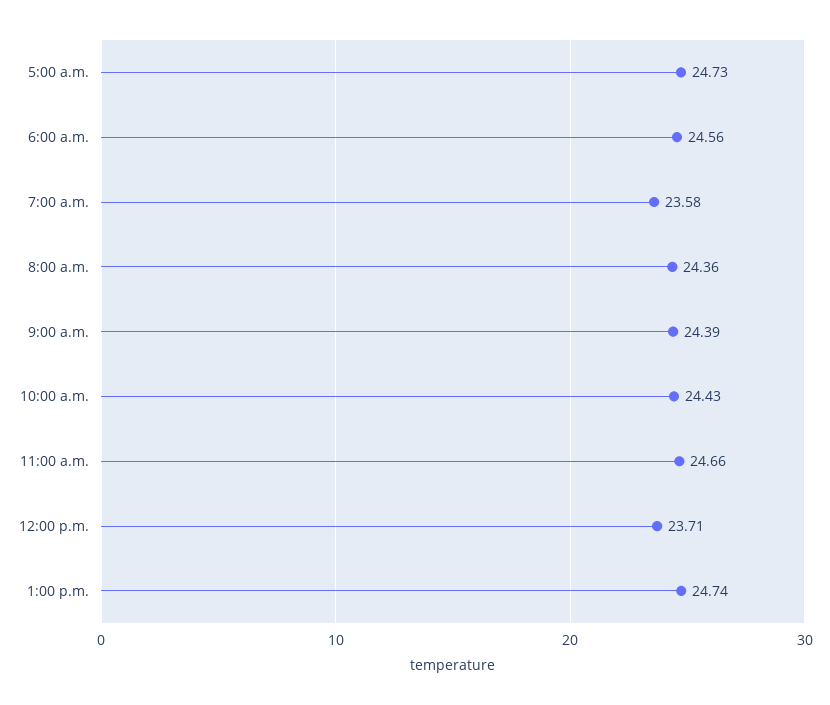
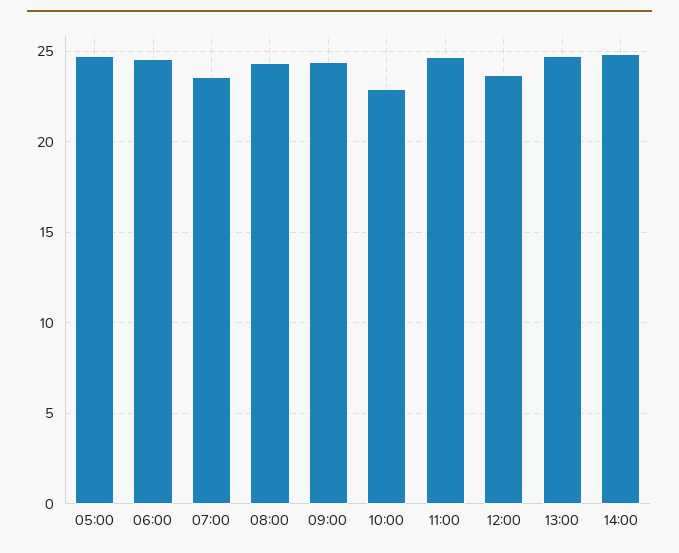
10:00 a.m.: 24.43 -> 23
14:00: none -> 25

